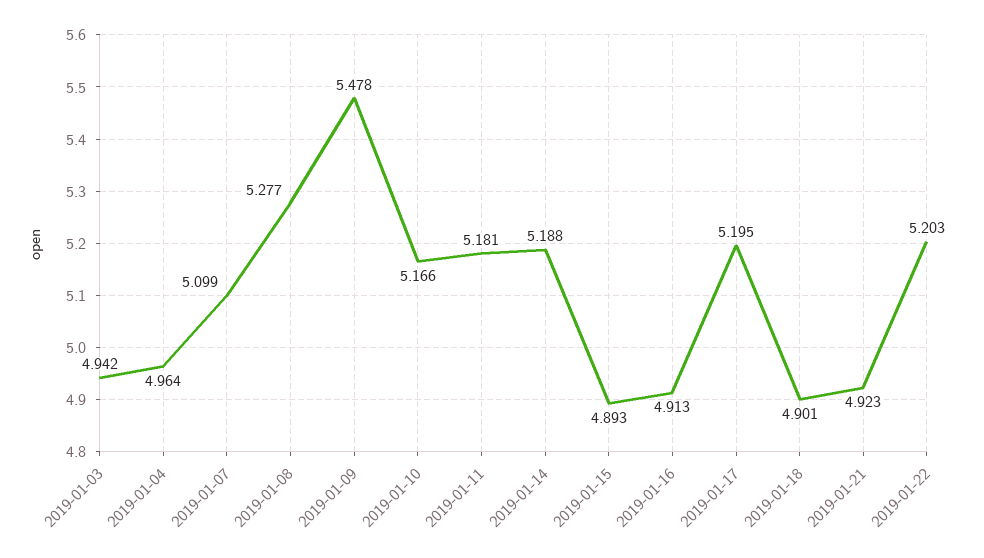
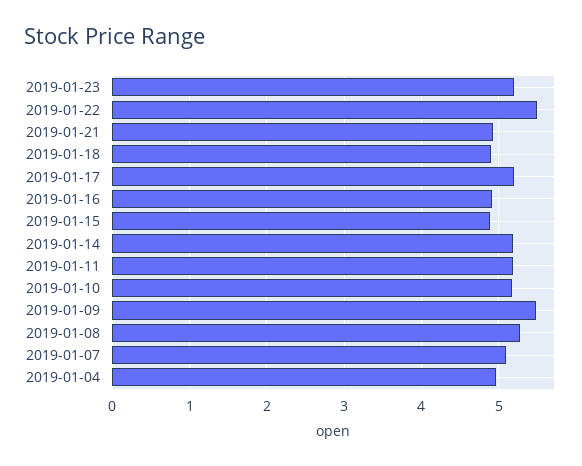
2019-01-03: 4.942 -> none
2019-01-22: 5.203 -> 5.5
2019-01-23: none -> 5.2

